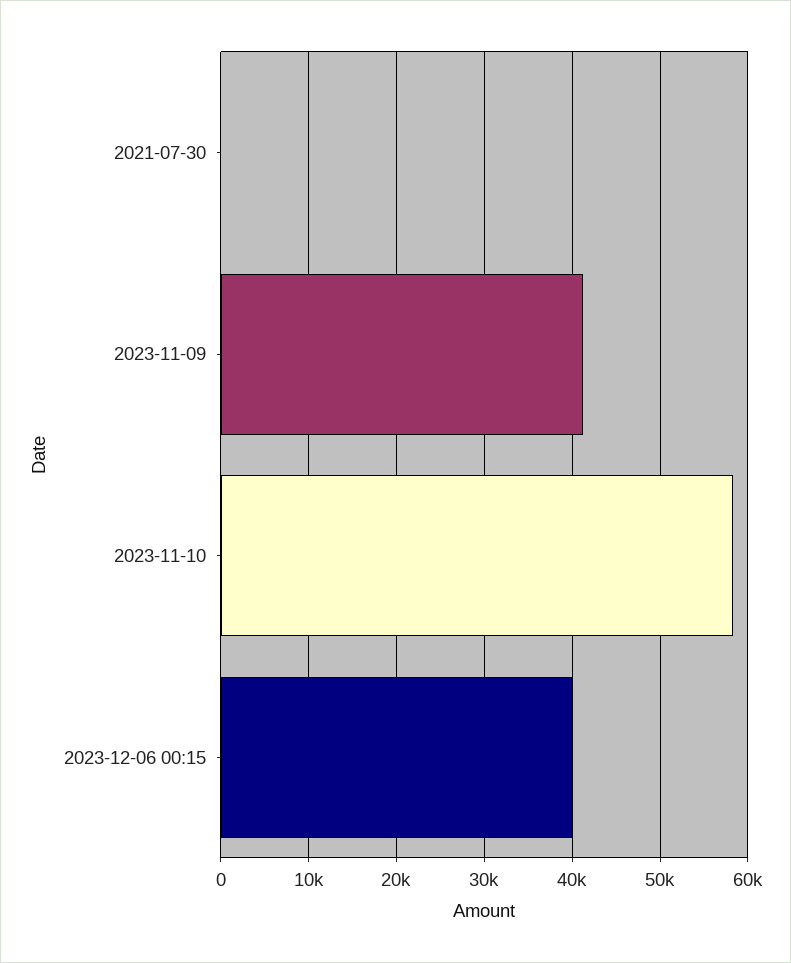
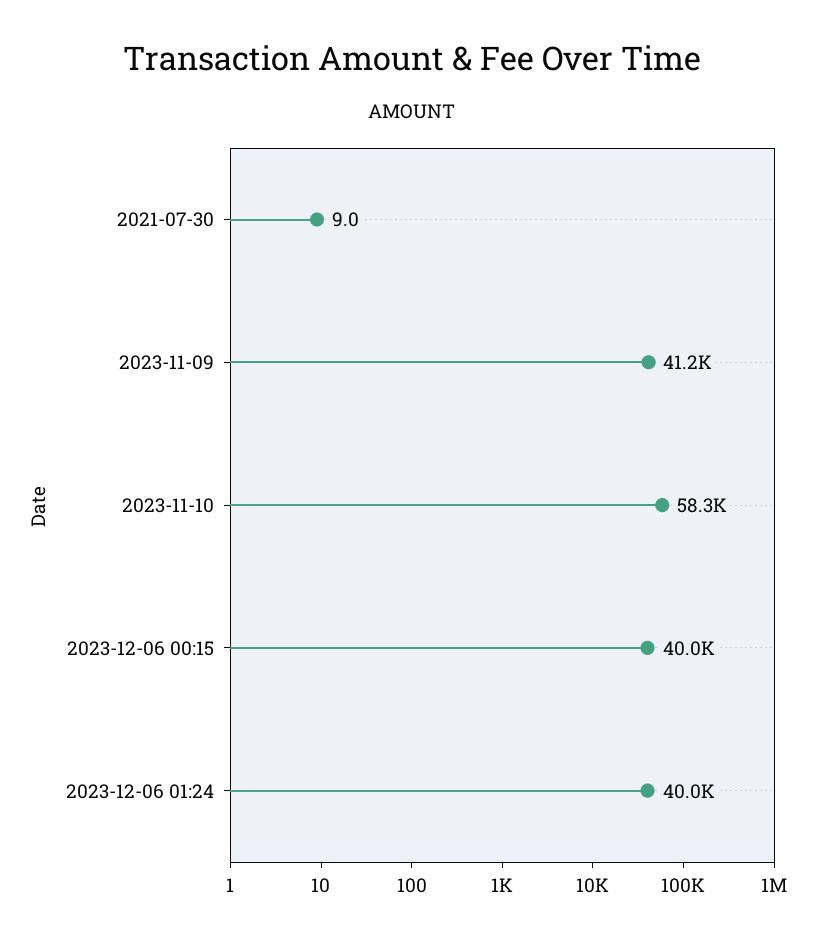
2023-12-06 01:24: none -> 40000

